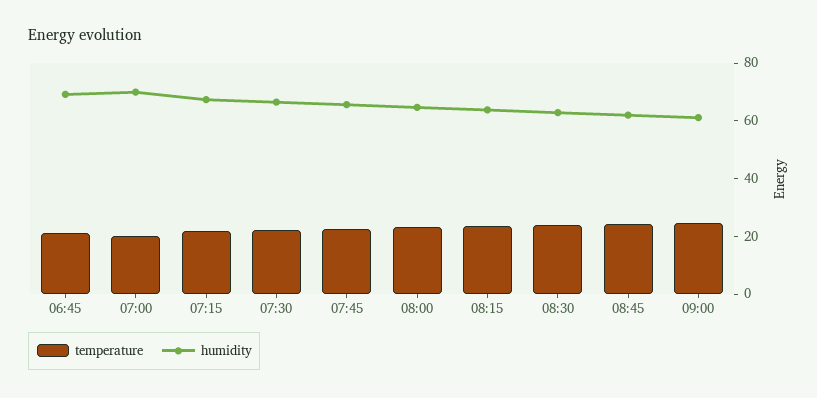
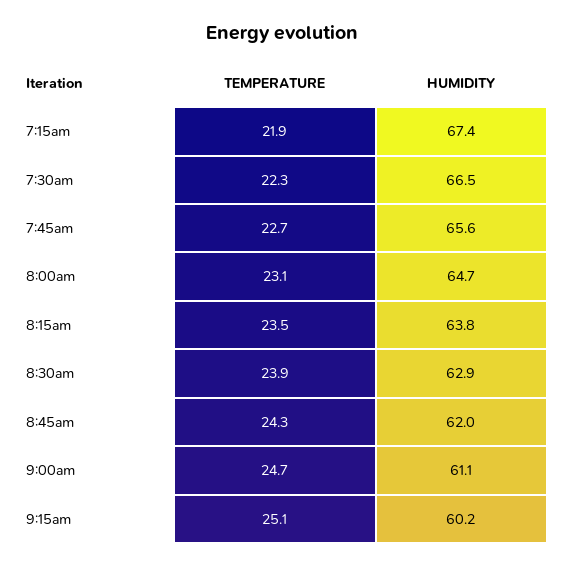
temperature, 06:45: 20 -> none
humidity, 06:45: 70 -> none
temperature, 07:00: 20 -> none
humidity, 07:00: 70 -> none
temperature, 9:15am: none -> 25.1
humidity, 9:15am: none -> 60.2

